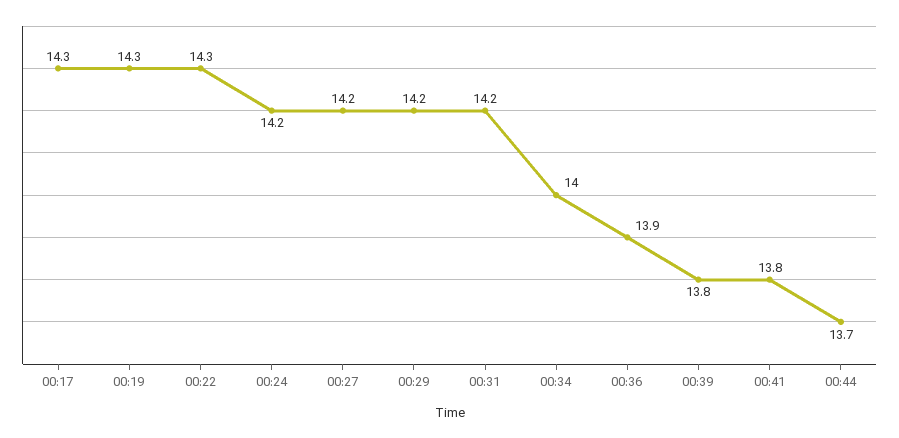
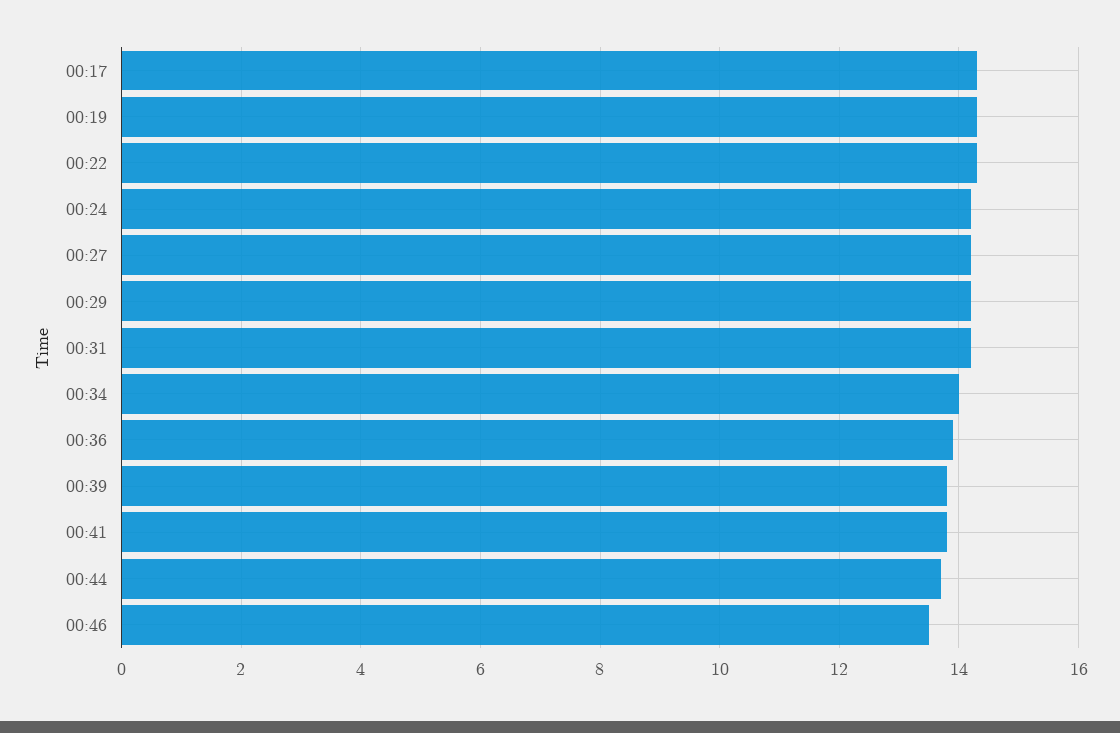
00:46: none -> 13.5

